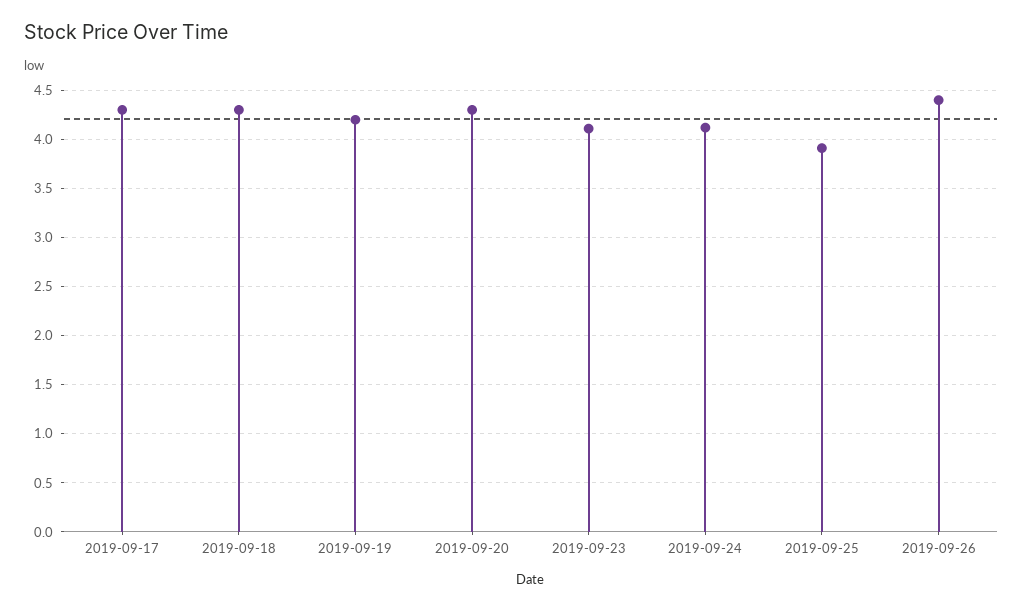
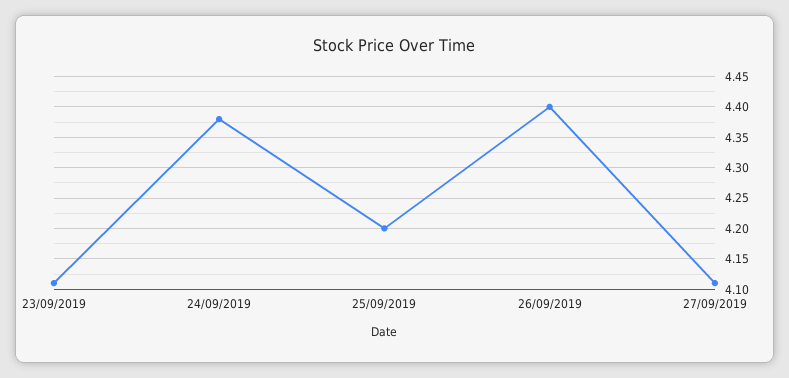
2019-09-17: 4.3 -> none
2019-09-18: 4.3 -> none
2019-09-19: 4.2 -> none
2019-09-20: 4.3 -> none
2019-09-24: 4.1 -> 4.38
2019-09-25: 3.9 -> 4.2
27/09/2019: none -> 4.11

